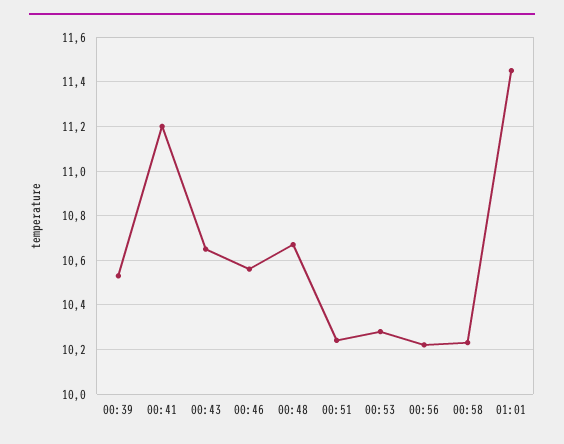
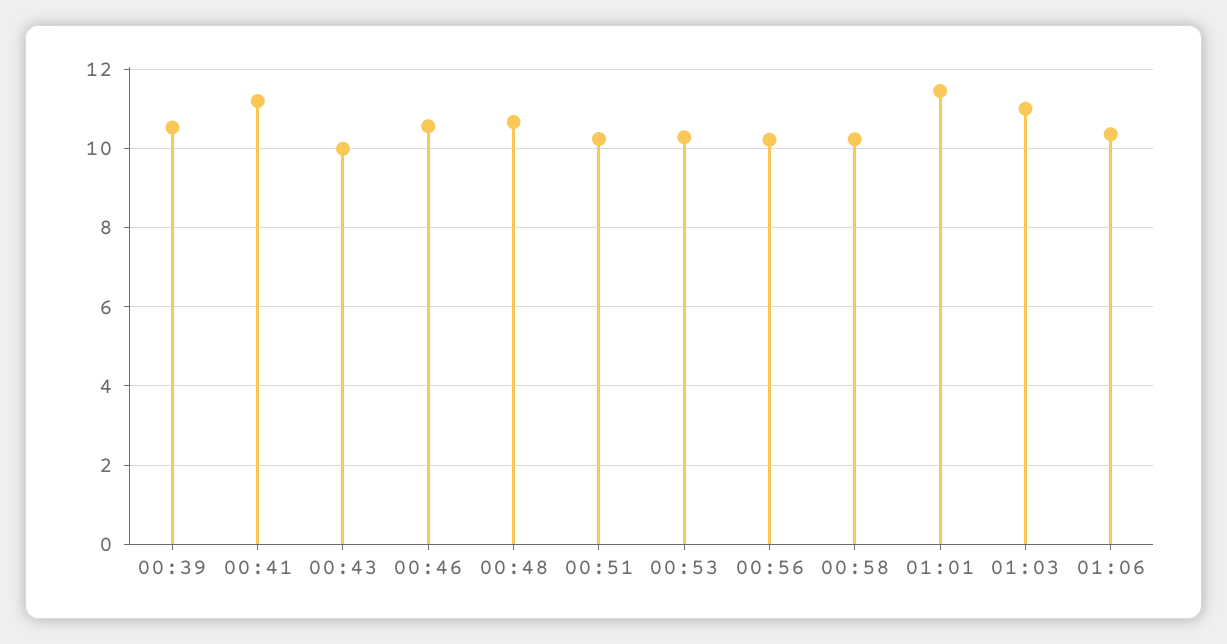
00:43: 10.65 -> 10
01:03: none -> 11
01:06: none -> 10.4

